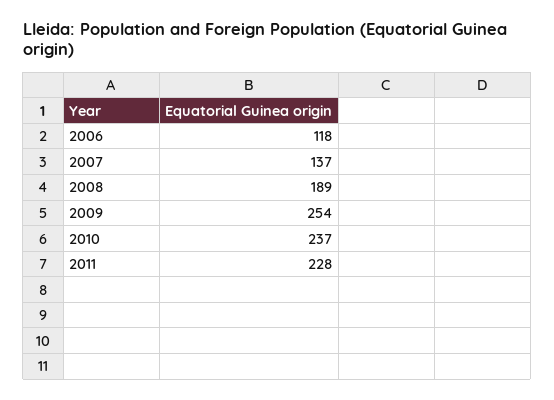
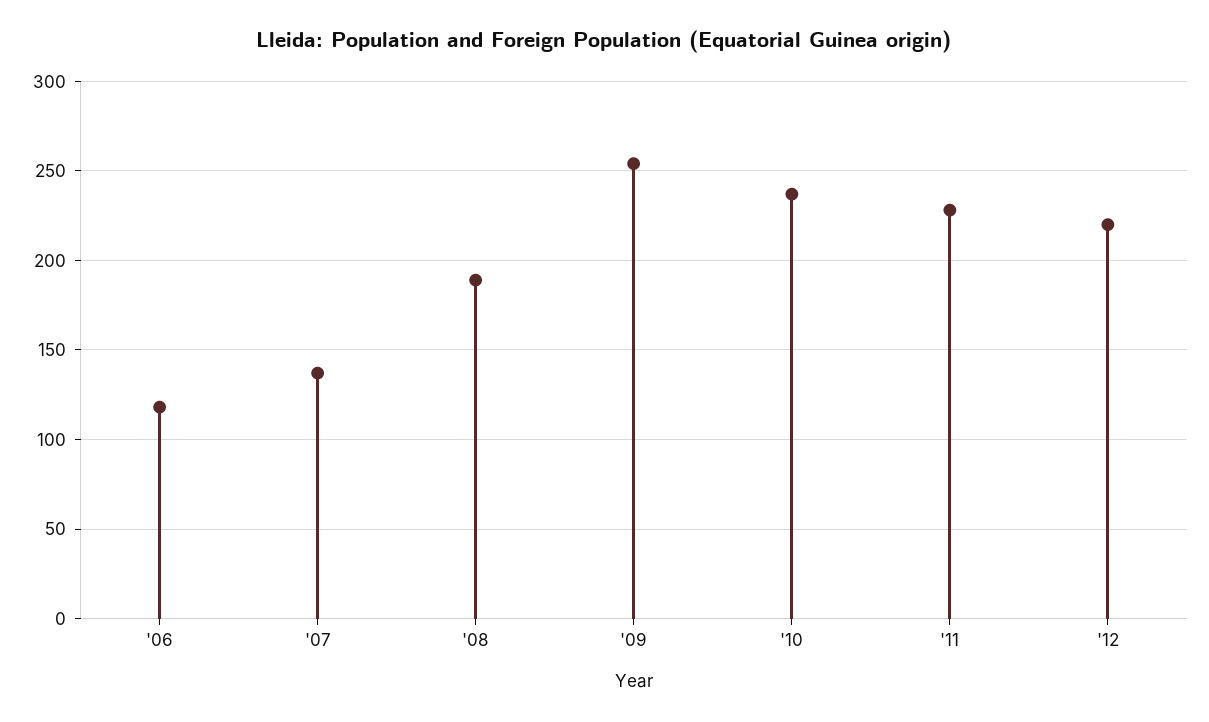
'12: none -> 220

